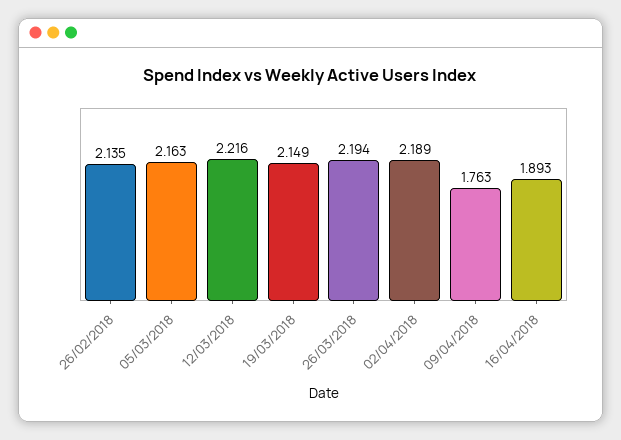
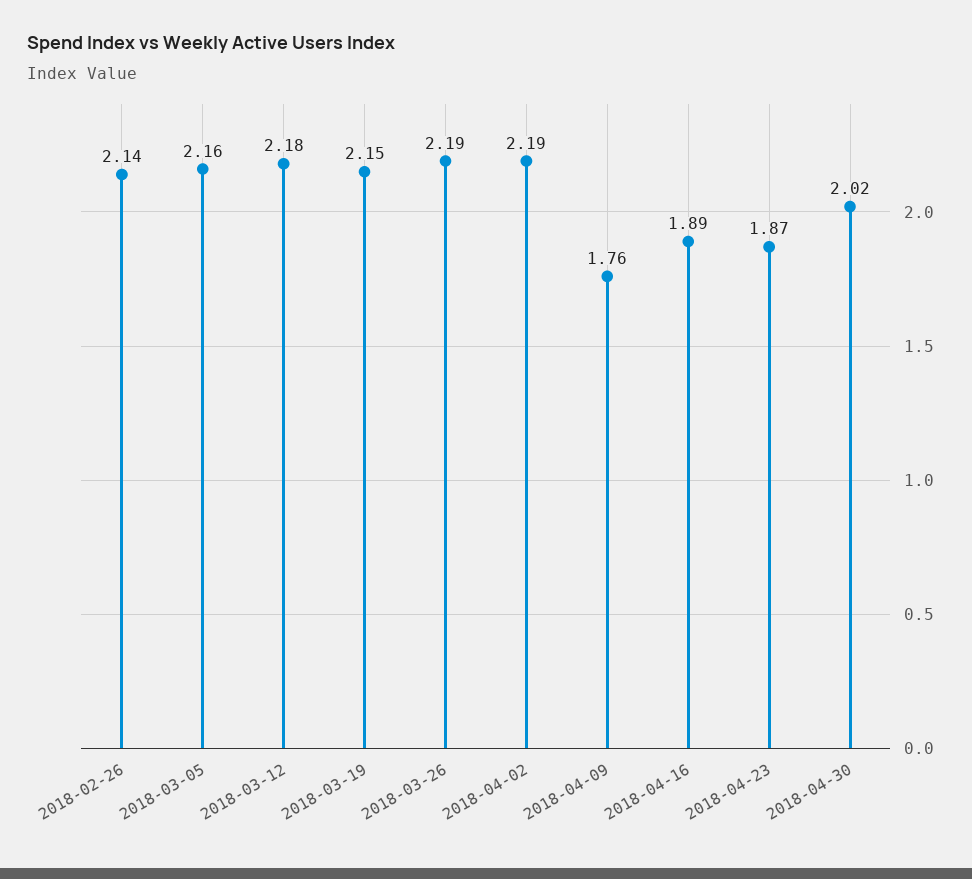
12/03/2018: 2.216 -> 2.18
2018-04-23: none -> 1.87
2018-04-30: none -> 2.02

